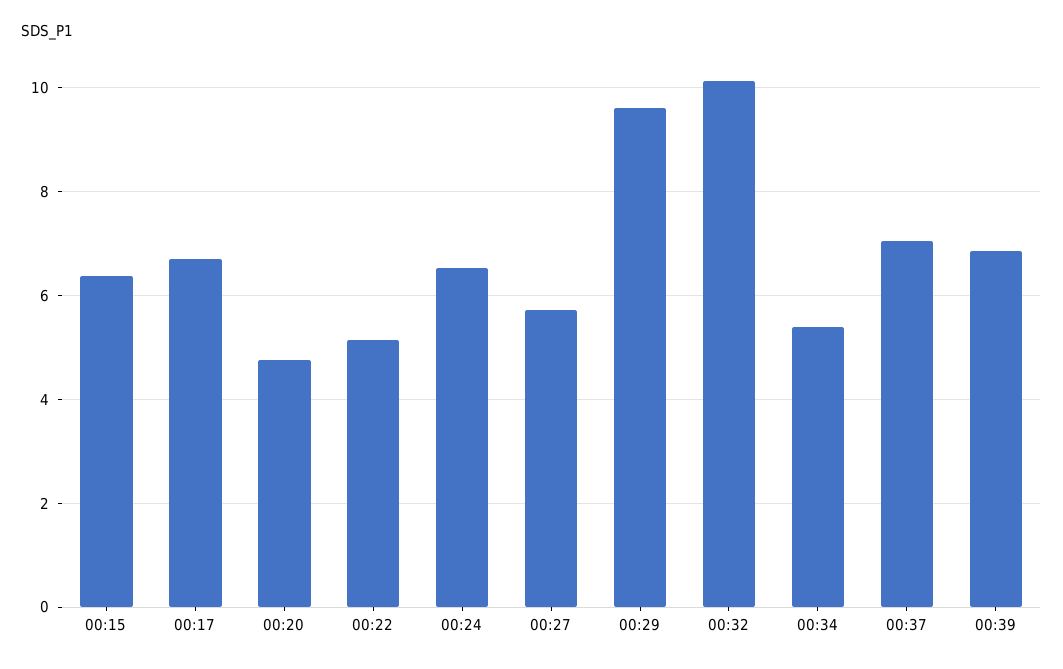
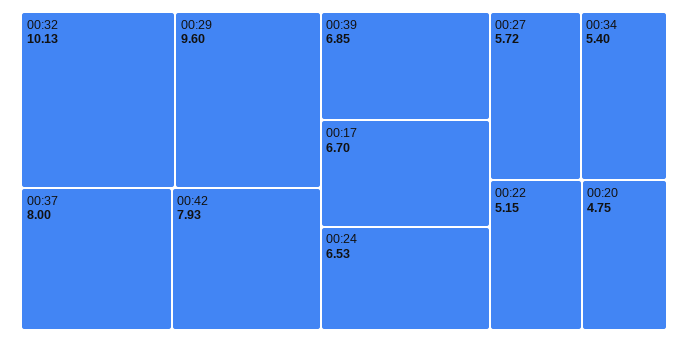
00:15: 6.4 -> none
00:37: 7 -> 8
00:42: none -> 7.93

